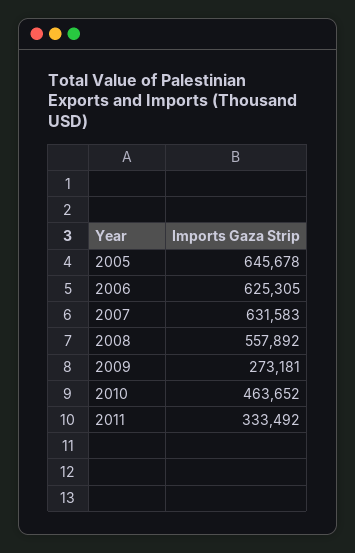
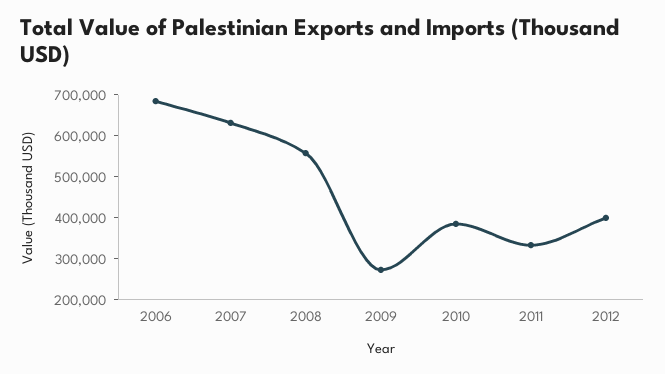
2005: 645678 -> none
2006: 625305 -> 680000
2010: 463652 -> 380000
2012: none -> 400000

